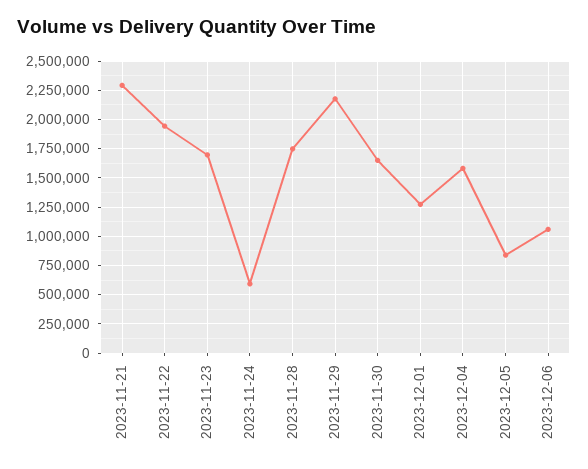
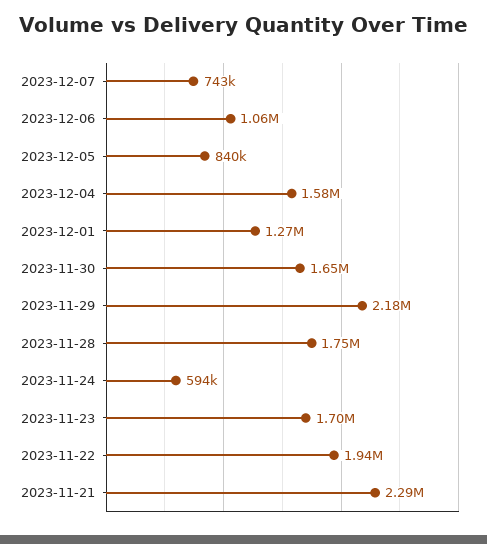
2023-12-07: none -> 743000

